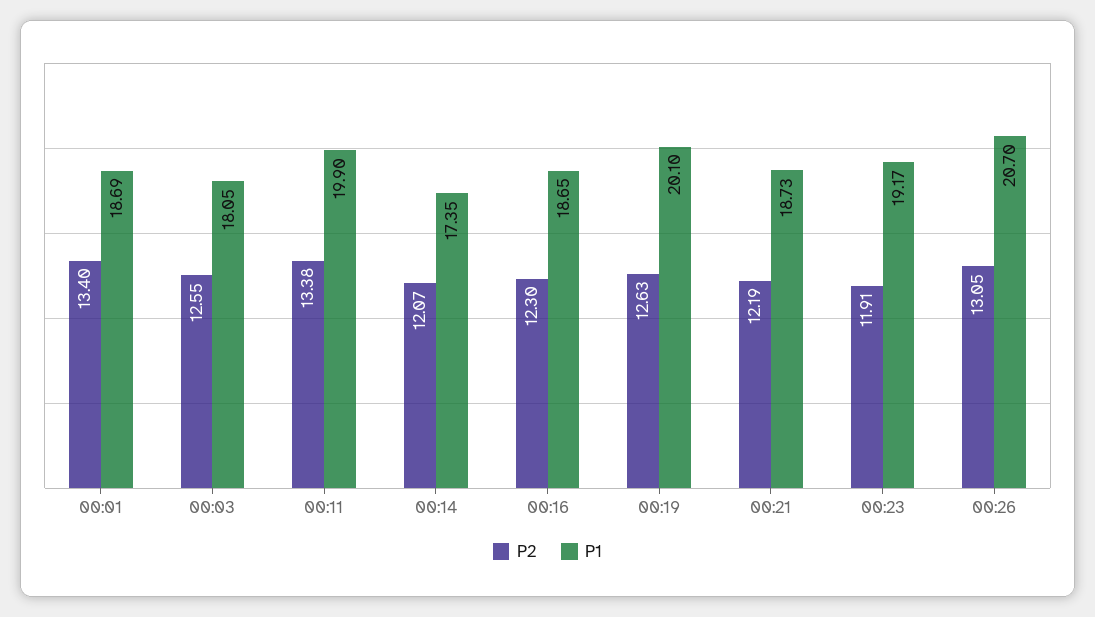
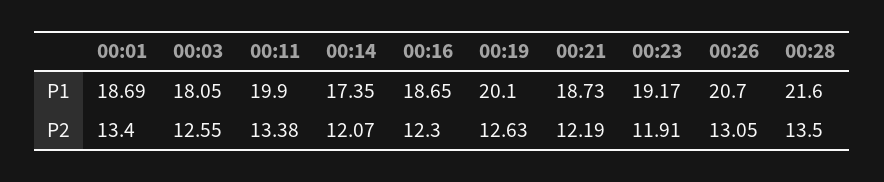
P1, 00:28: none -> 21.6
P2, 00:28: none -> 13.5

